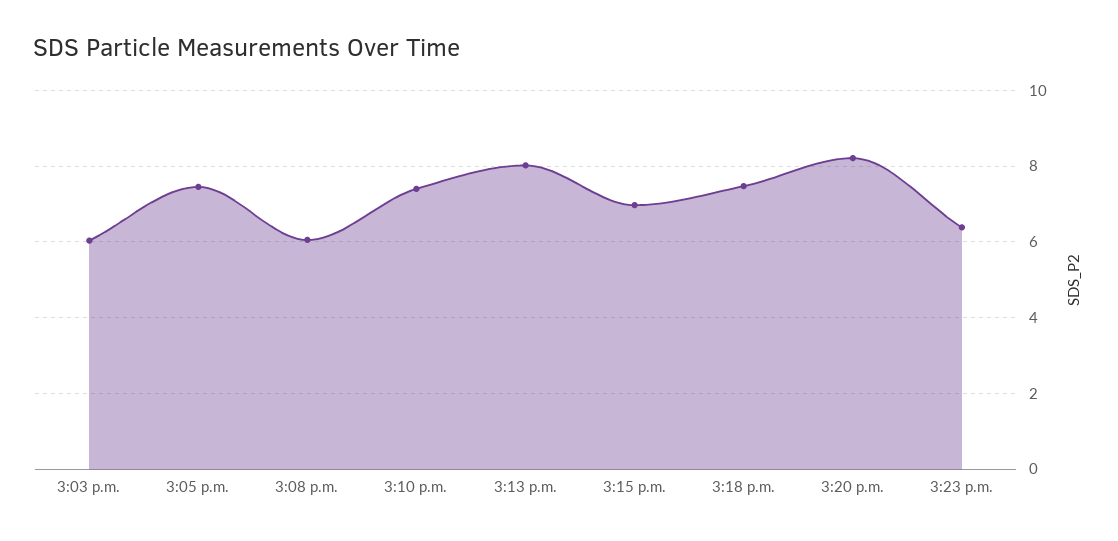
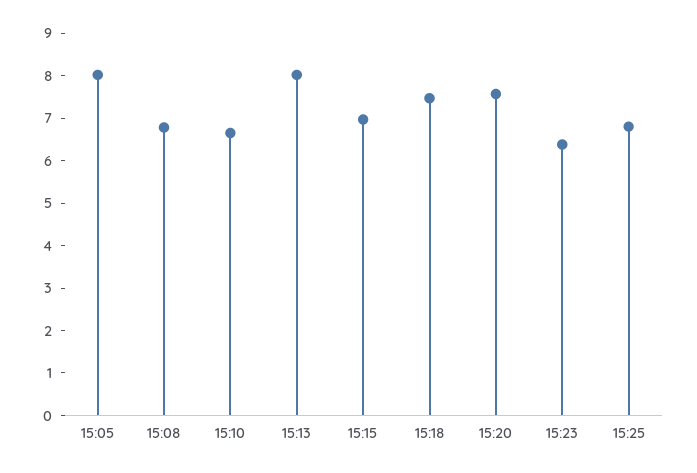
3:03 p.m.: 6 -> none
3:05 p.m.: 7.4 -> 8
3:08 p.m.: 6 -> 6.8
3:10 p.m.: 7.4 -> 6.6
3:20 p.m.: 8.2 -> 7.6
15:25: none -> 6.8

